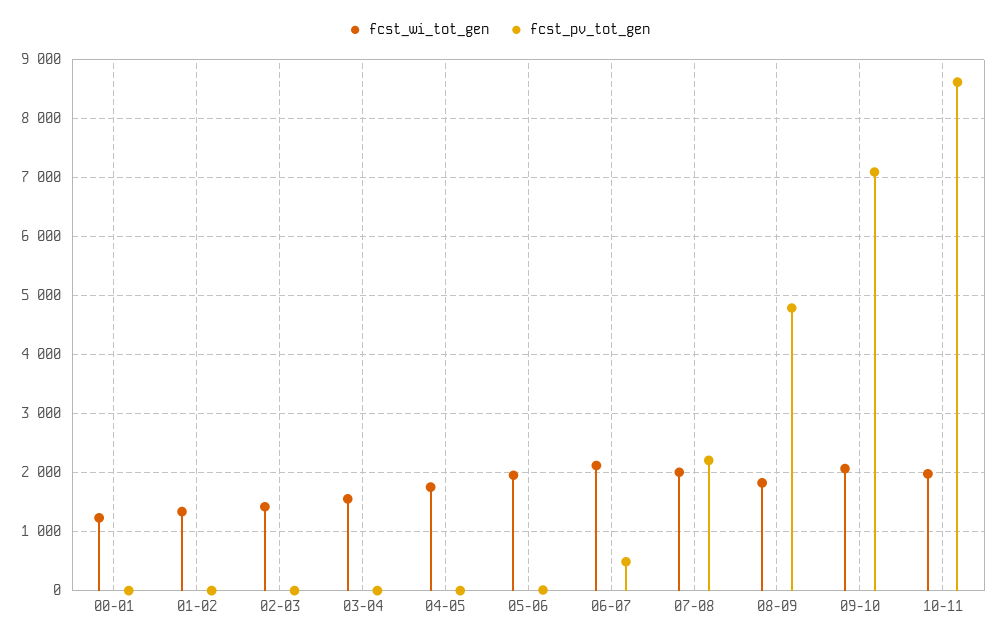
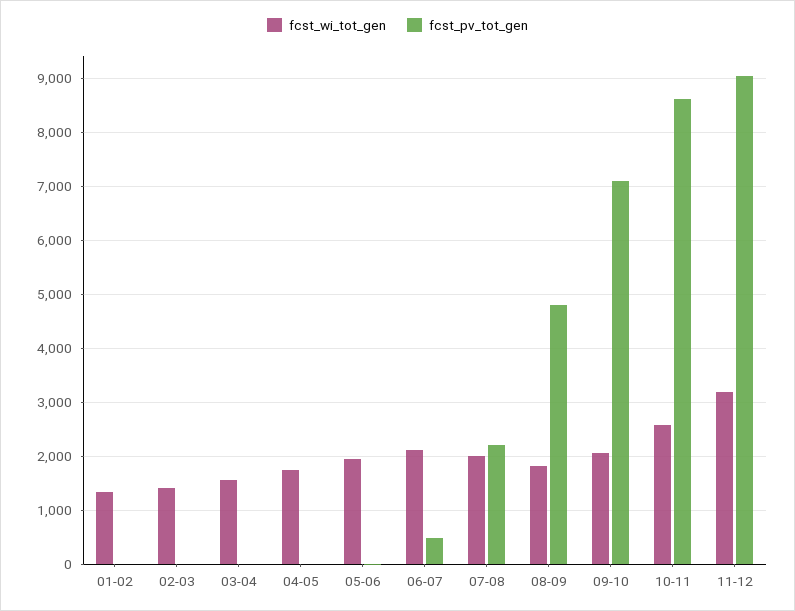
fcst_wi_tot_gen, 00-01: 1200 -> none
fcst_pv_tot_gen, 00-01: 0 -> none
fcst_wi_tot_gen, 10-11: 2000 -> 2600
fcst_wi_tot_gen, 11-12: none -> 3200
fcst_pv_tot_gen, 11-12: none -> 9000

